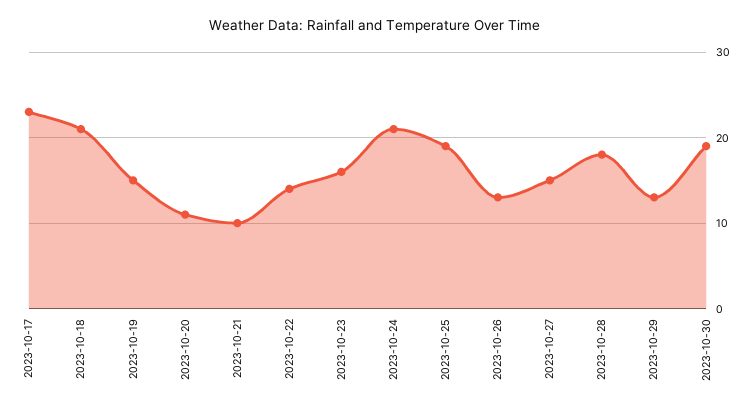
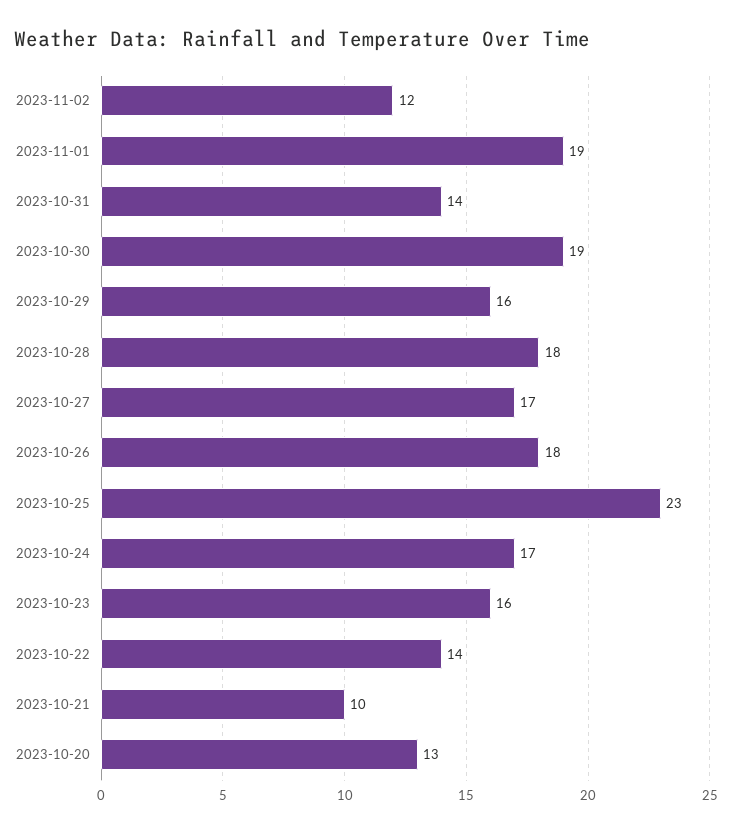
2023-10-17: 23 -> none
2023-10-18: 21 -> none
2023-10-19: 15 -> none
2023-10-20: 11 -> 13
2023-10-24: 21 -> 17
2023-10-25: 19 -> 23
2023-10-26: 13 -> 18
2023-10-27: 15 -> 17
2023-10-29: 13 -> 16
2023-11-02: none -> 12
2023-11-01: none -> 19
2023-10-31: none -> 14

